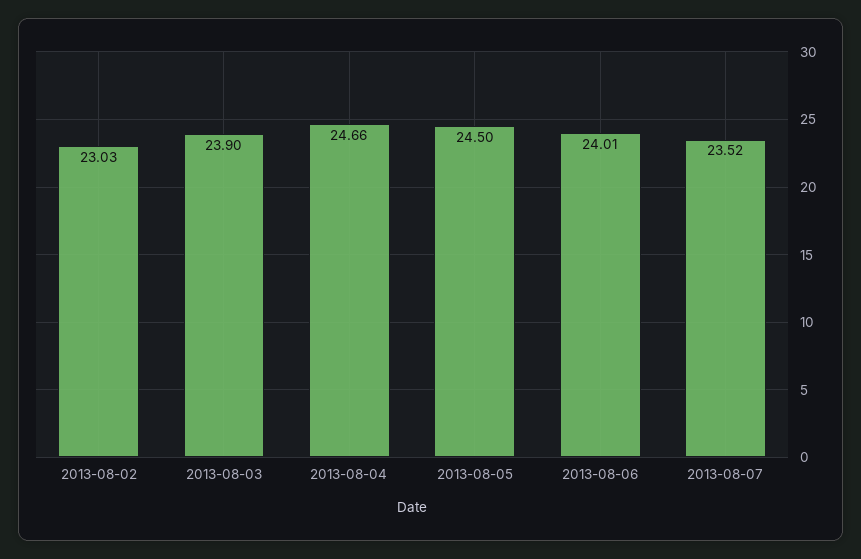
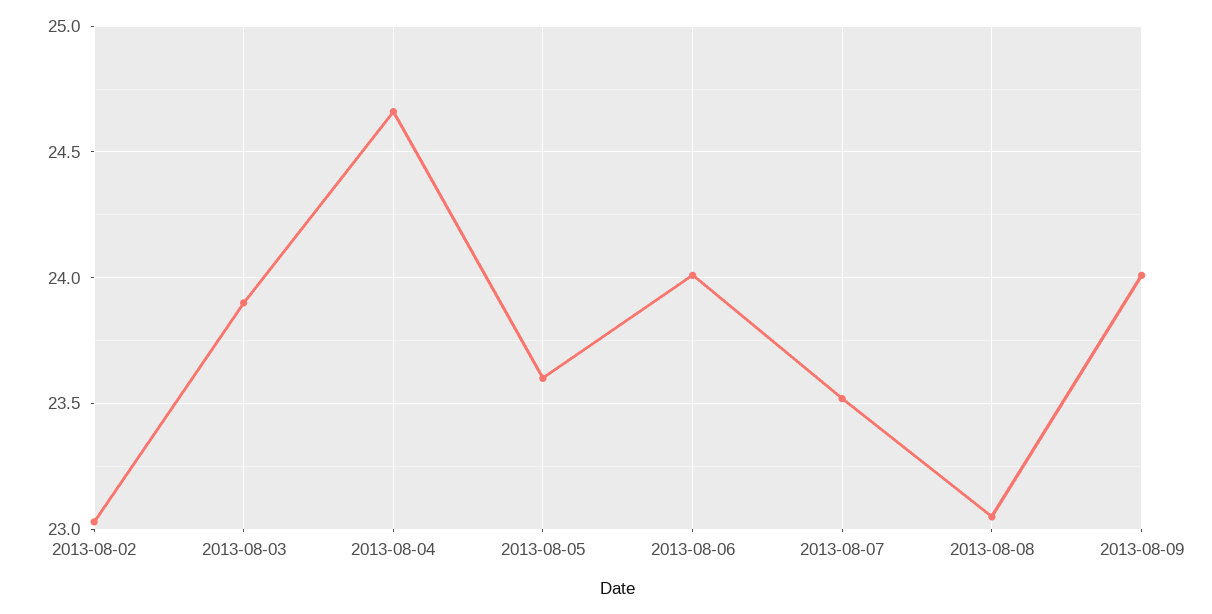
2013-08-05: 24.5 -> 23.6
2013-08-08: none -> 23.05
2013-08-09: none -> 24

